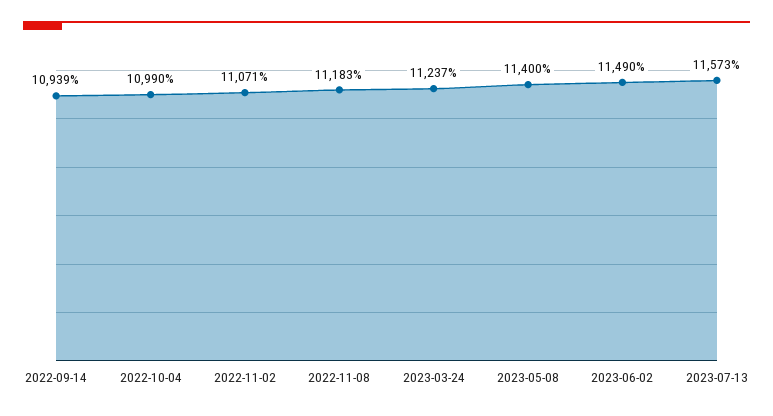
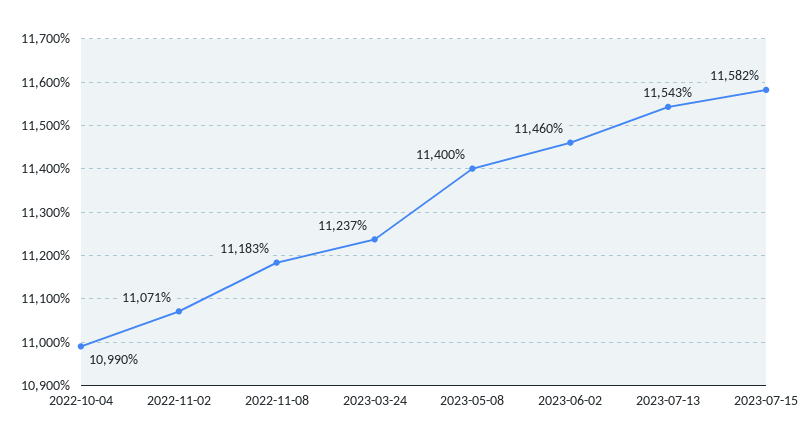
2022-09-14: 10939 -> none
2023-06-02: 11490 -> 11460
2023-07-13: 11573 -> 11543
2023-07-15: none -> 11582

